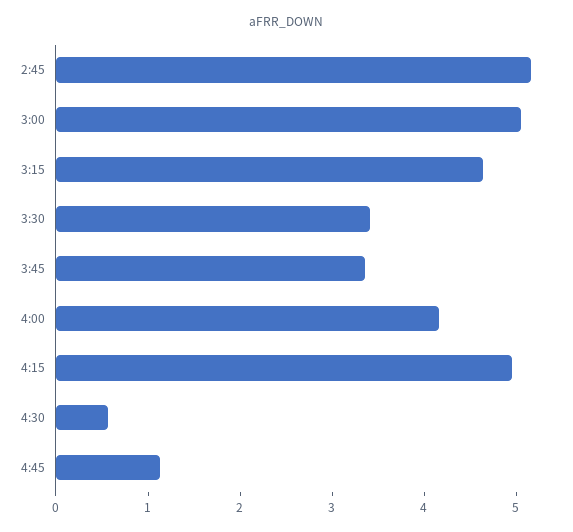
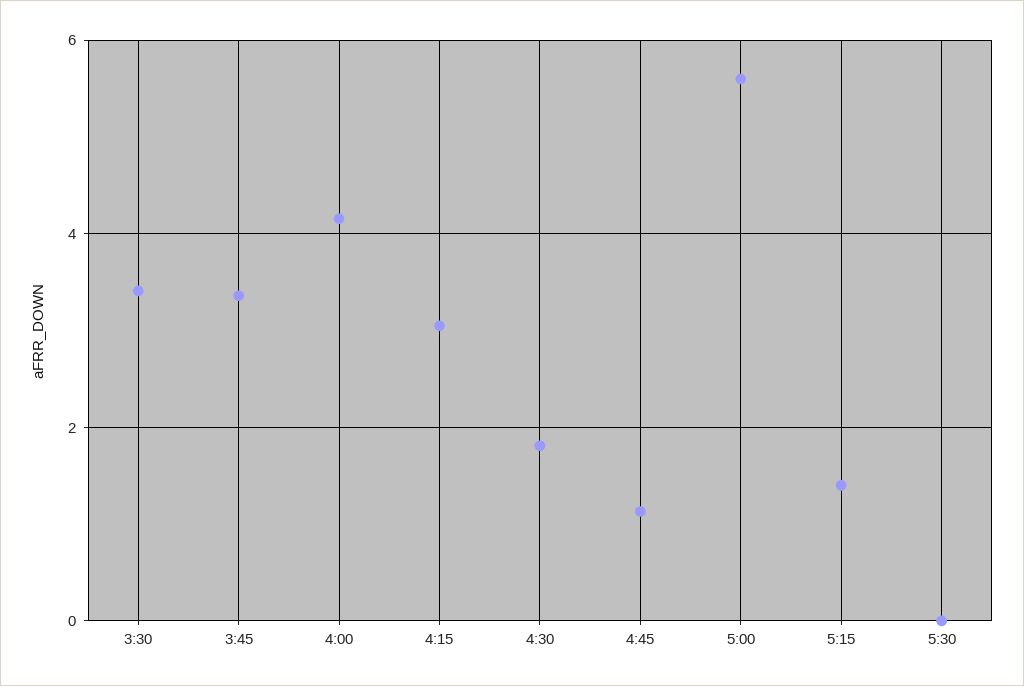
2:45: 5.2 -> none
3:00: 5 -> none
3:15: 4.6 -> none
4:15: 5 -> 3
4:30: 0.6 -> 1.8
5:00: none -> 5.6
5:15: none -> 1.4
5:30: none -> 0

